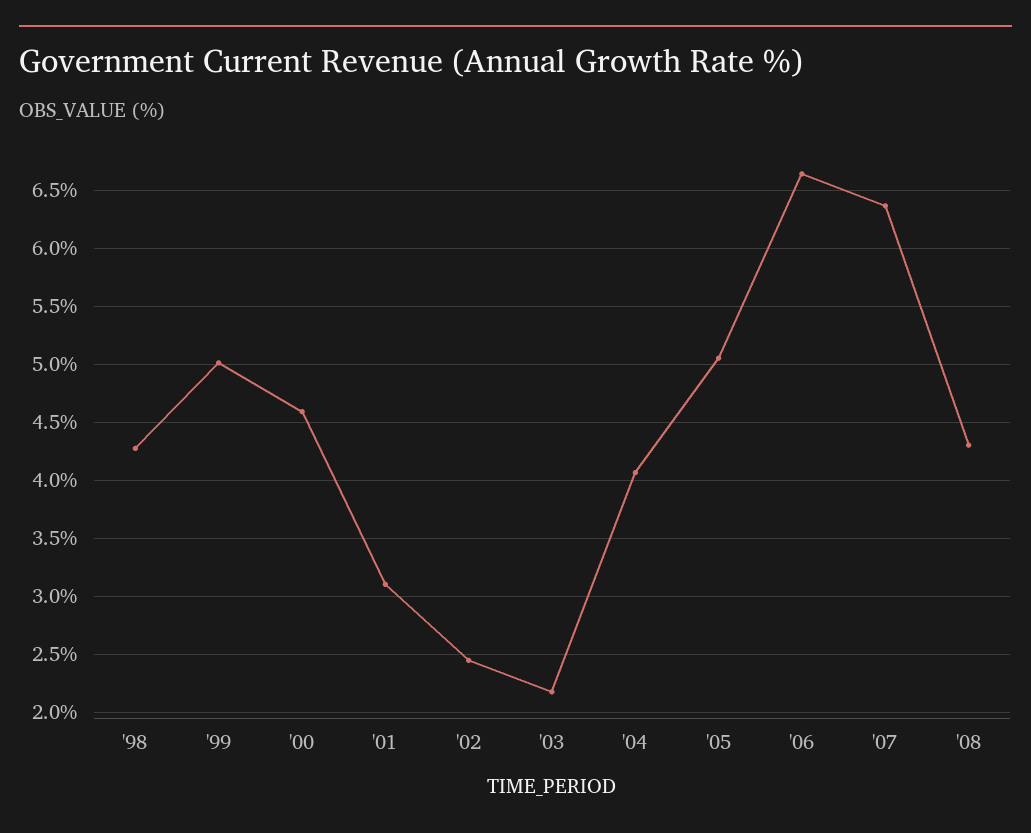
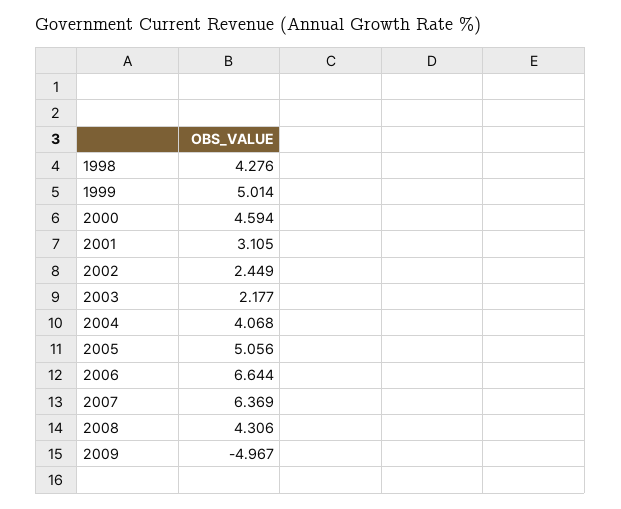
2009: none -> -4.967

